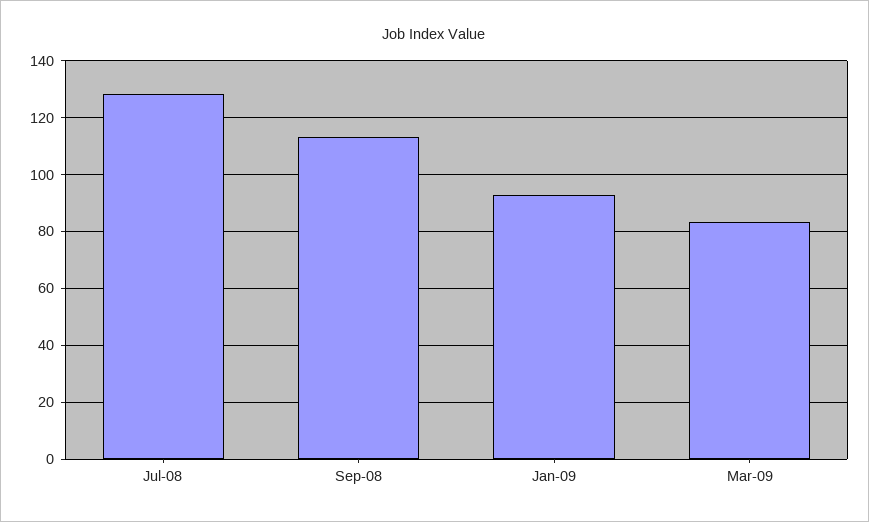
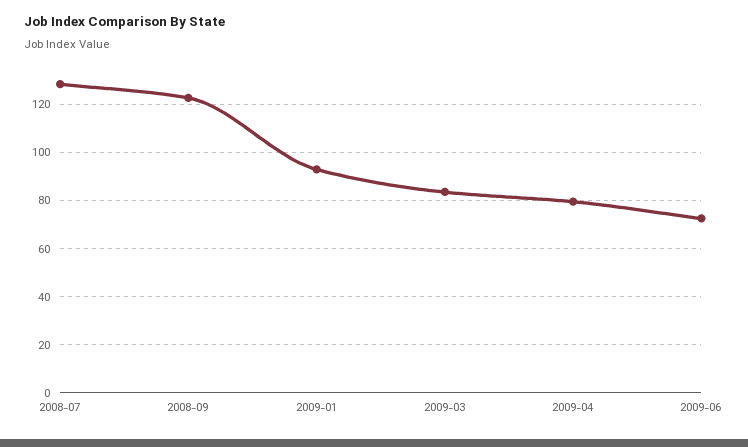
Sep-08: 112.5 -> 122.5
2009-04: none -> 80
2009-06: none -> 72.5

